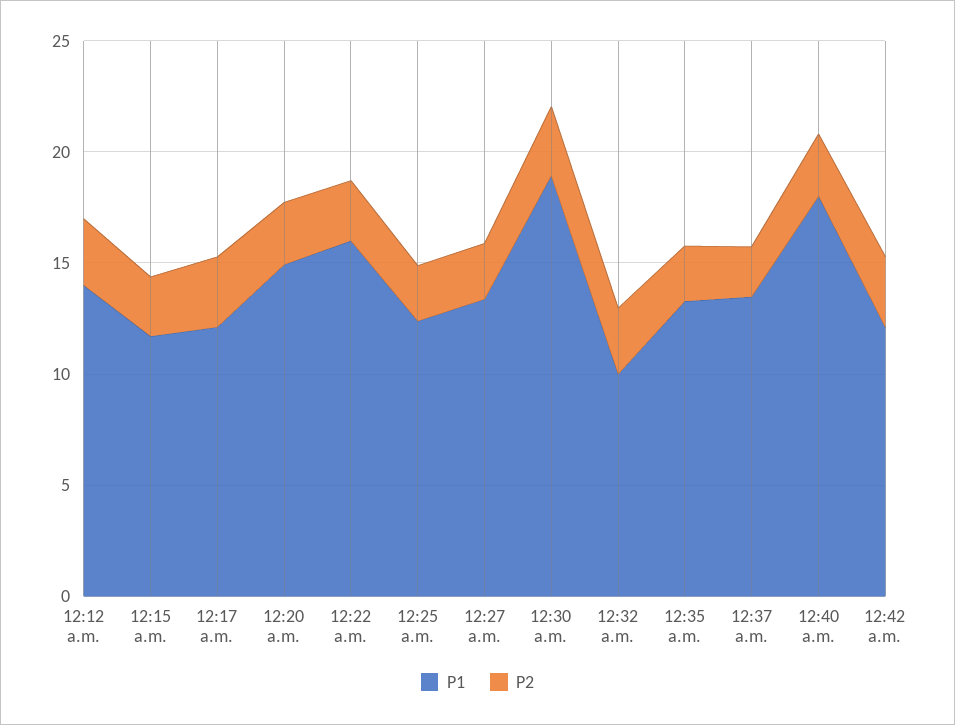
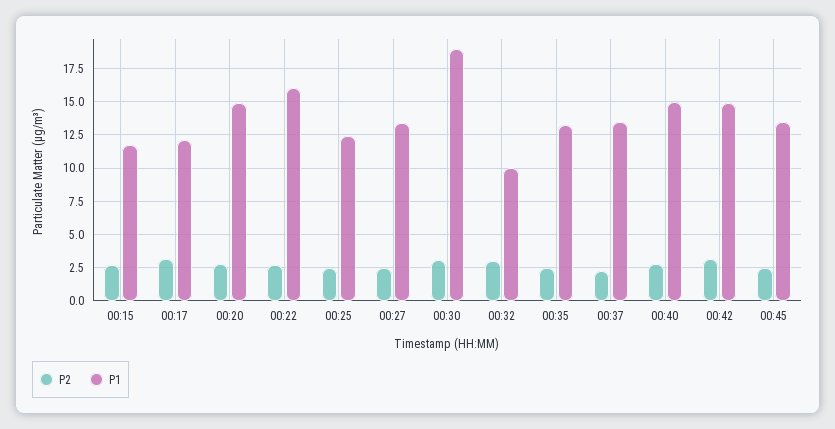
P1, 12:12 a.m.: 14 -> none
P2, 12:12 a.m.: 3 -> none
P1, 12:40 a.m.: 18 -> 15
P1, 12:42 a.m.: 12 -> 15
P2, 00:45: none -> 2.5
P1, 00:45: none -> 13.5

